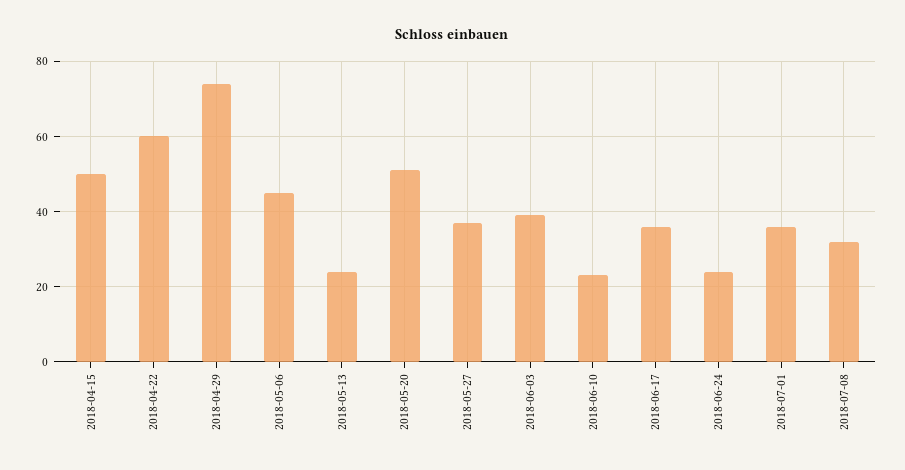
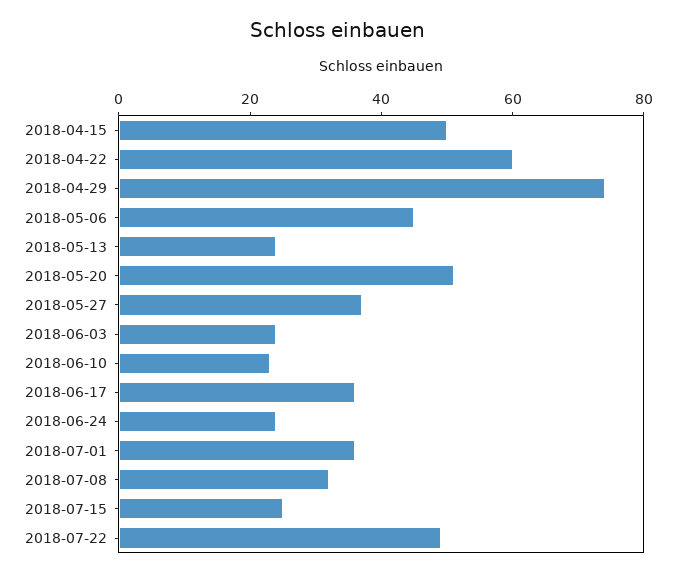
2018-06-03: 40 -> 25
2018-07-15: none -> 25
2018-07-22: none -> 50

